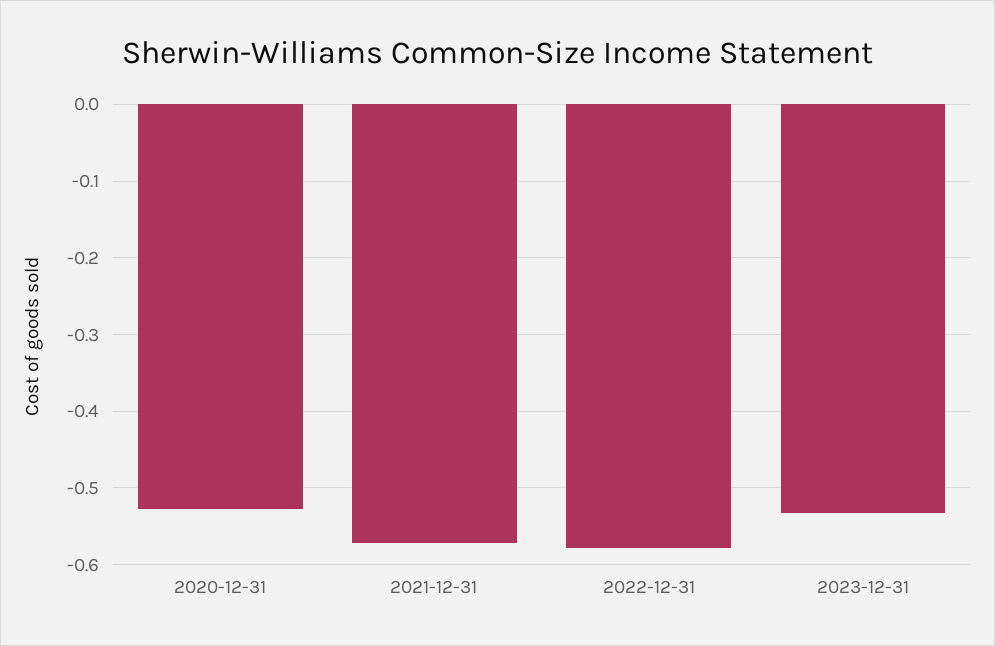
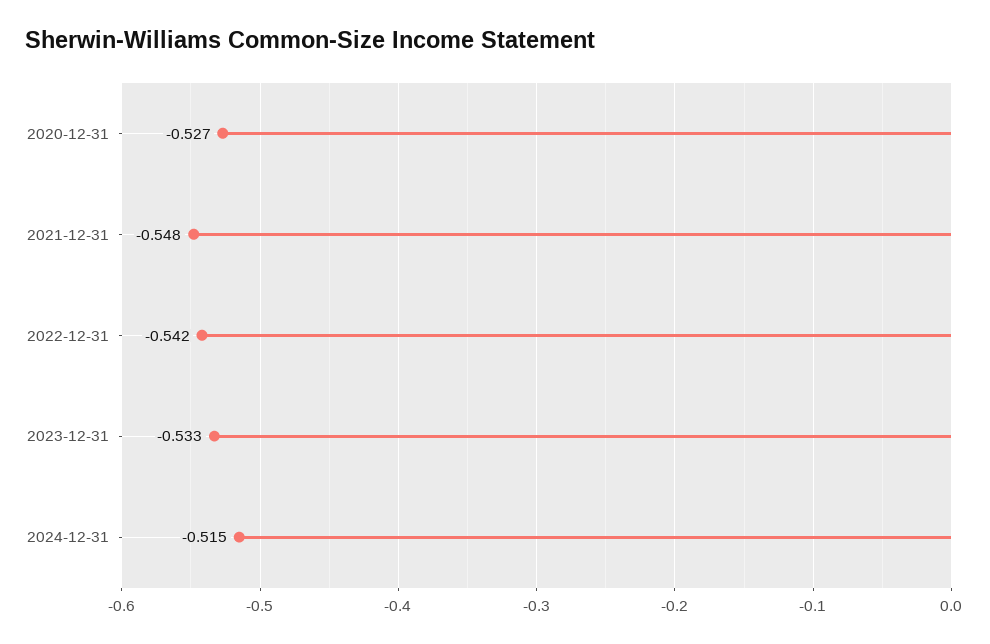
2021-12-31: -0.57 -> -0.548
2022-12-31: -0.58 -> -0.542
2024-12-31: none -> -0.515

